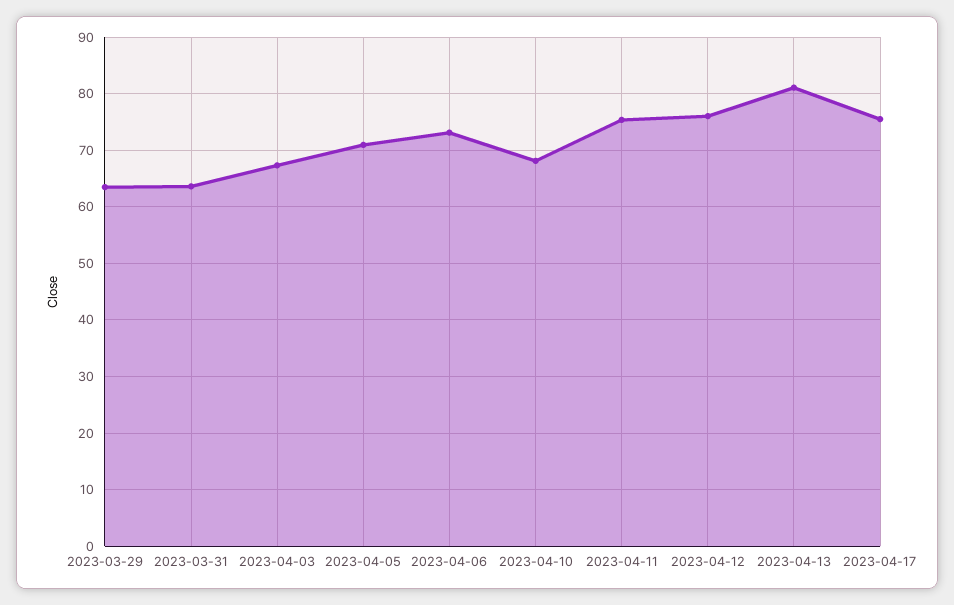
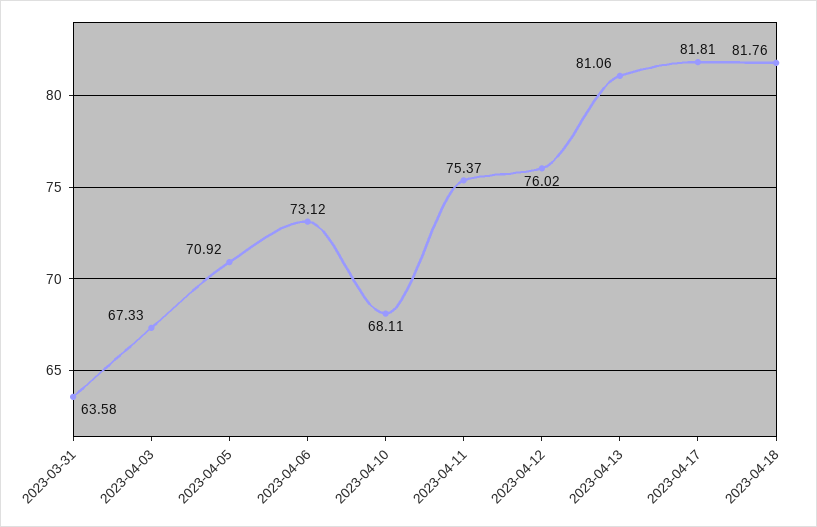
2023-03-29: 64 -> none
2023-04-17: 76 -> 81.81
2023-04-18: none -> 81.76

